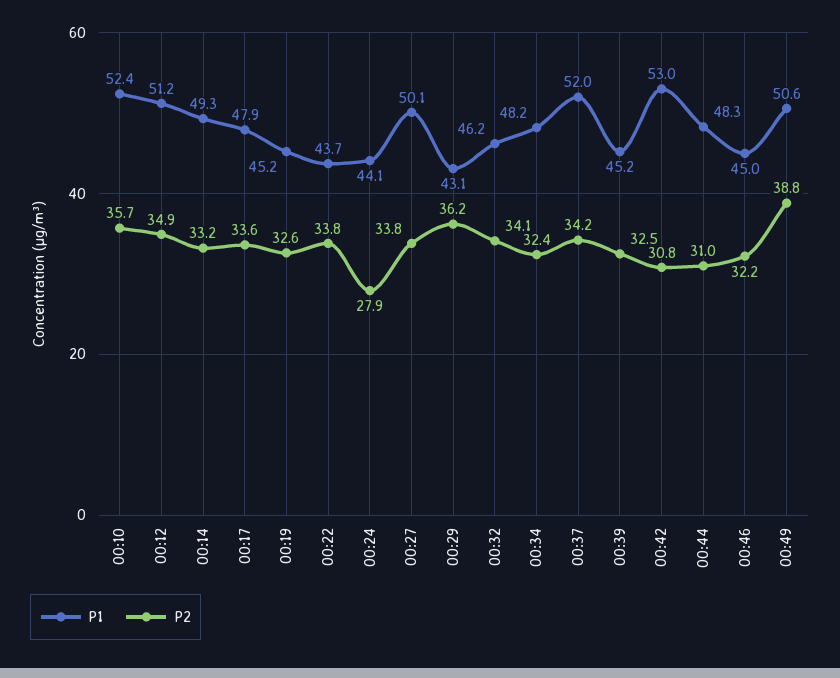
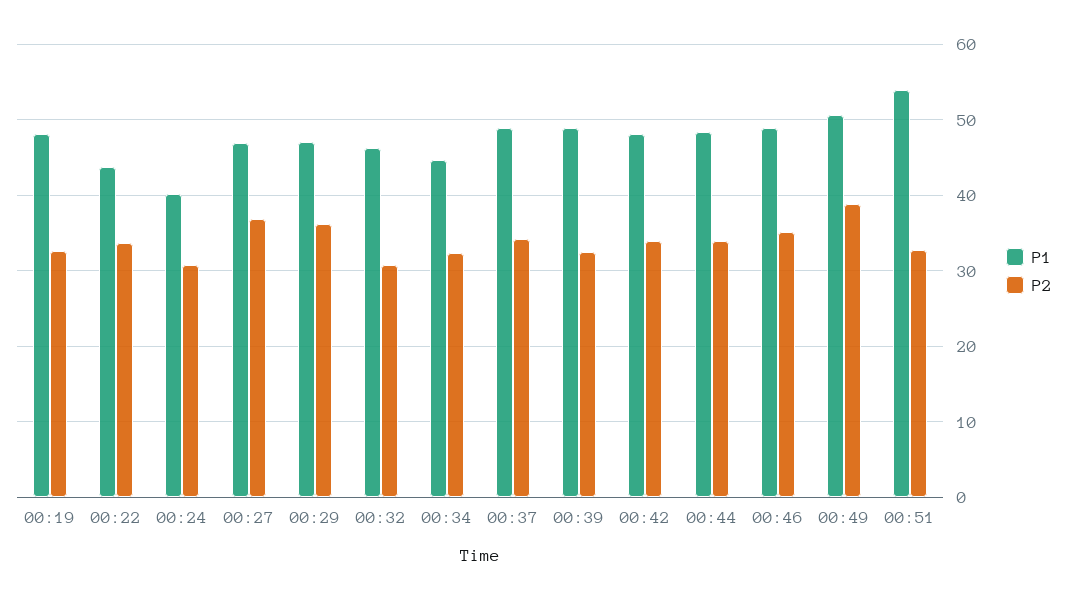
P1, 00:10: 52.4 -> none
P2, 00:10: 35.7 -> none
P1, 00:12: 51.2 -> none
P2, 00:12: 34.9 -> none
P1, 00:14: 49.3 -> none
P2, 00:14: 33.2 -> none
P1, 00:17: 47.9 -> none
P2, 00:17: 33.6 -> none
P1, 00:19: 45.2 -> 48
P1, 00:24: 44.1 -> 40
P2, 00:24: 27.9 -> 31
P1, 00:27: 50.1 -> 47
P2, 00:27: 33.8 -> 37
P1, 00:29: 43.1 -> 47
P2, 00:32: 34.1 -> 31
P1, 00:34: 48.2 -> 45
P1, 00:37: 52 -> 49
P1, 00:39: 45.2 -> 49
P1, 00:42: 53 -> 48
P2, 00:42: 30.8 -> 34
P2, 00:44: 31 -> 34
P1, 00:46: 45 -> 49
P2, 00:46: 32.2 -> 35
P1, 00:51: none -> 54
P2, 00:51: none -> 33

